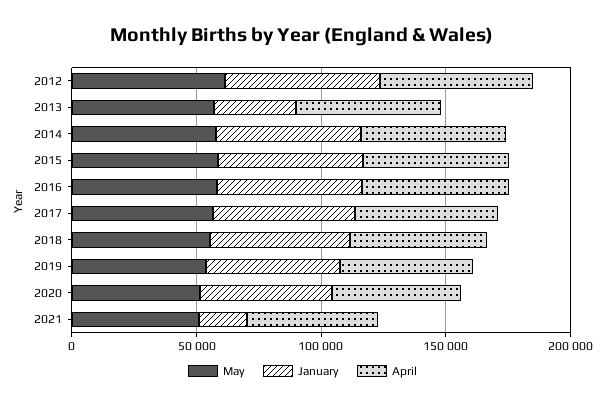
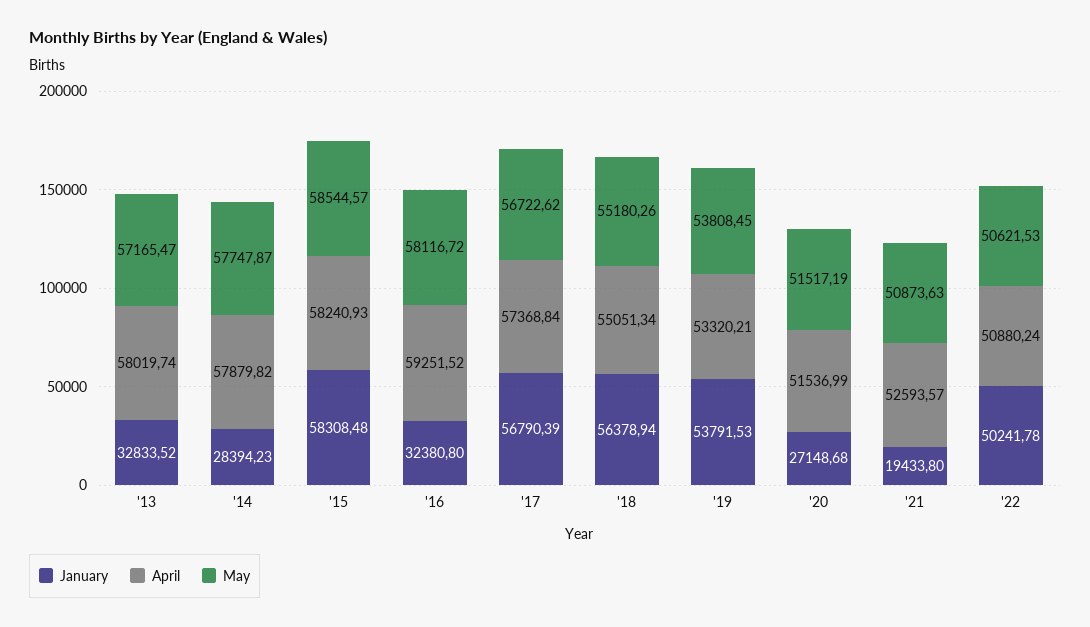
May, 2012: 60000 -> none
January, 2012: 60000 -> none
April, 2012: 60000 -> none
January, 2014: 60000 -> 28394.23
January, 2016: 60000 -> 32380.8
January, 2020: 50000 -> 27148.68
January, '22: none -> 50241.78
April, '22: none -> 50880.24
May, '22: none -> 50621.53

